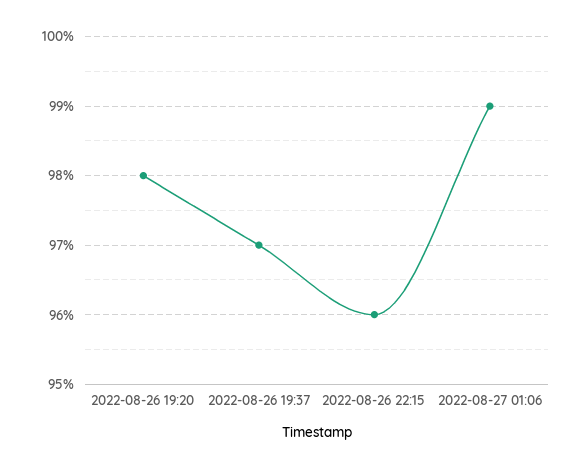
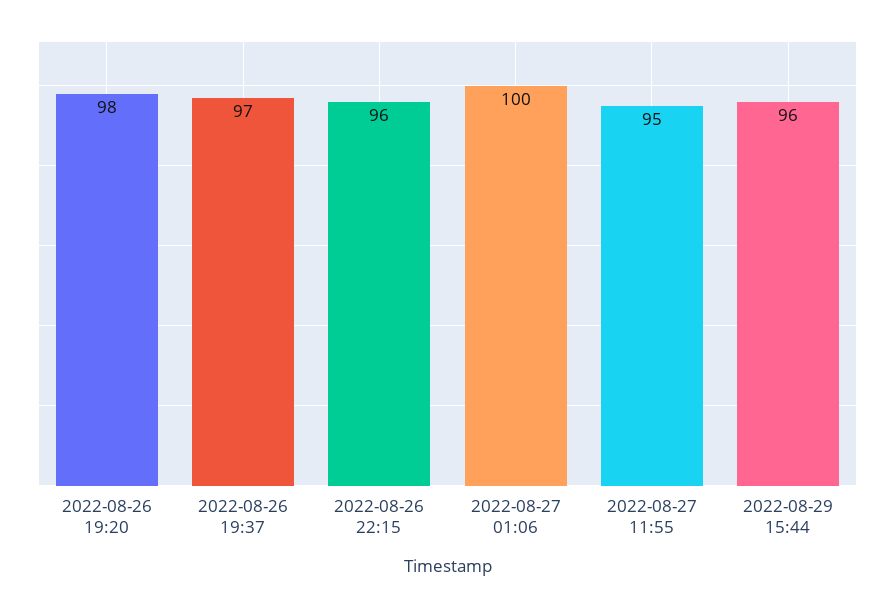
2022-08-27 01:06: 99 -> 100
2022-08-27 11:55: none -> 95
2022-08-29 15:44: none -> 96

